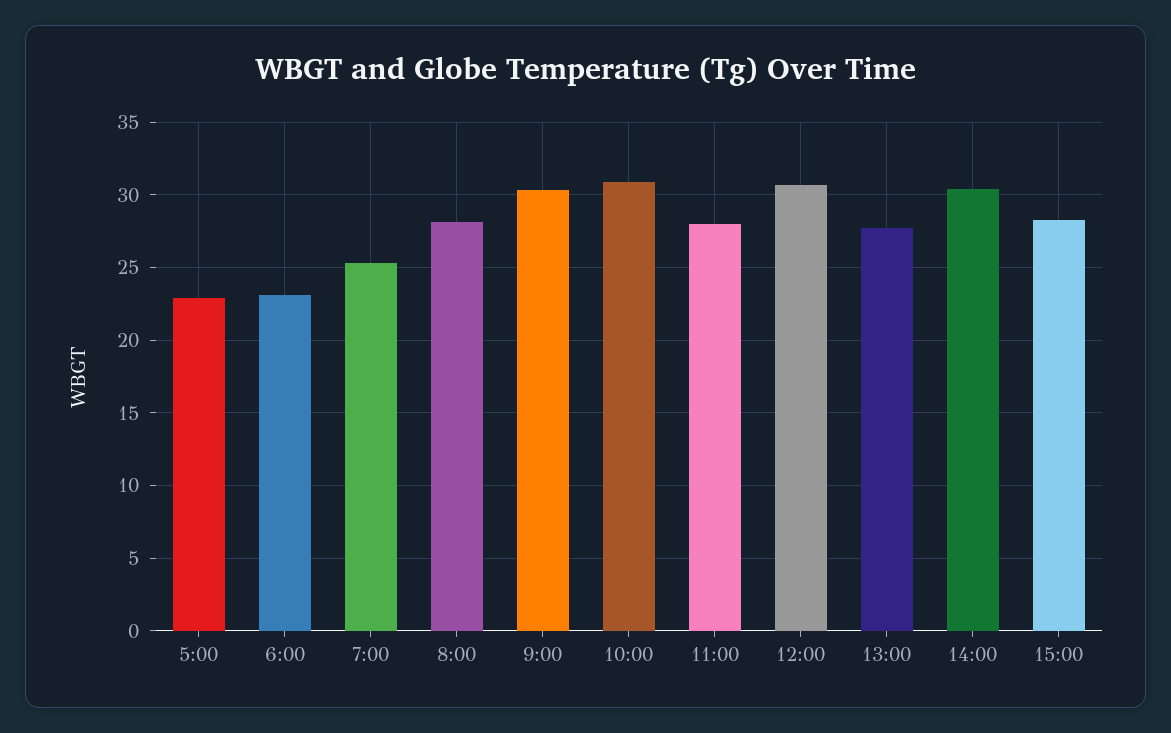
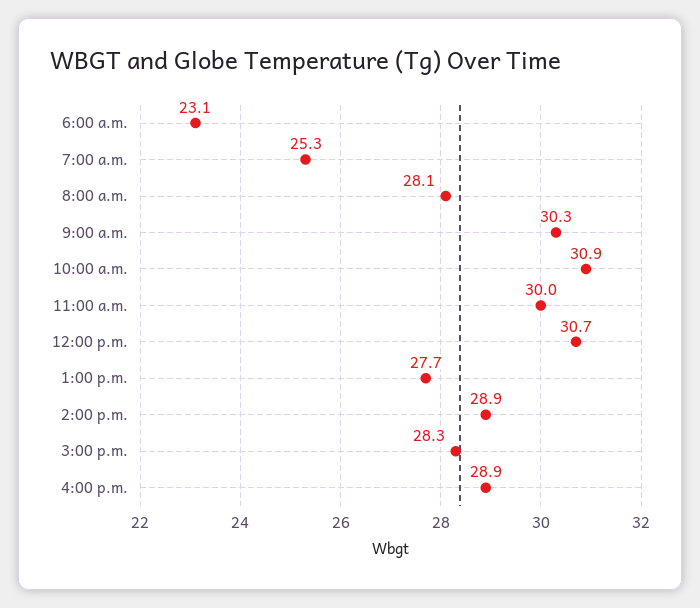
5:00: 23 -> none
11:00: 28 -> 30
14:00: 30.5 -> 28.9
4:00 p.m.: none -> 28.9

